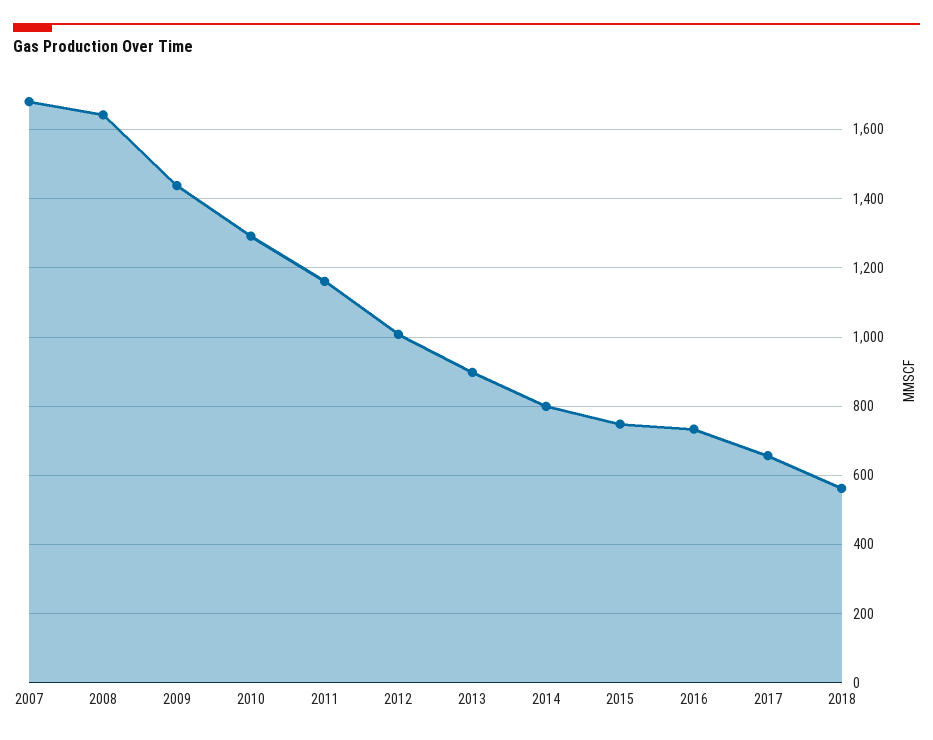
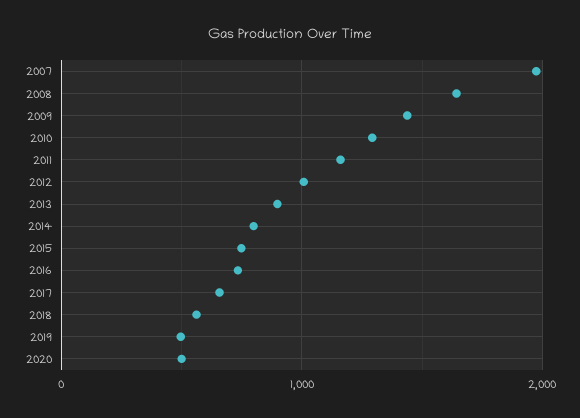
2007: 1680 -> 2000
2019: none -> 500
2020: none -> 500

